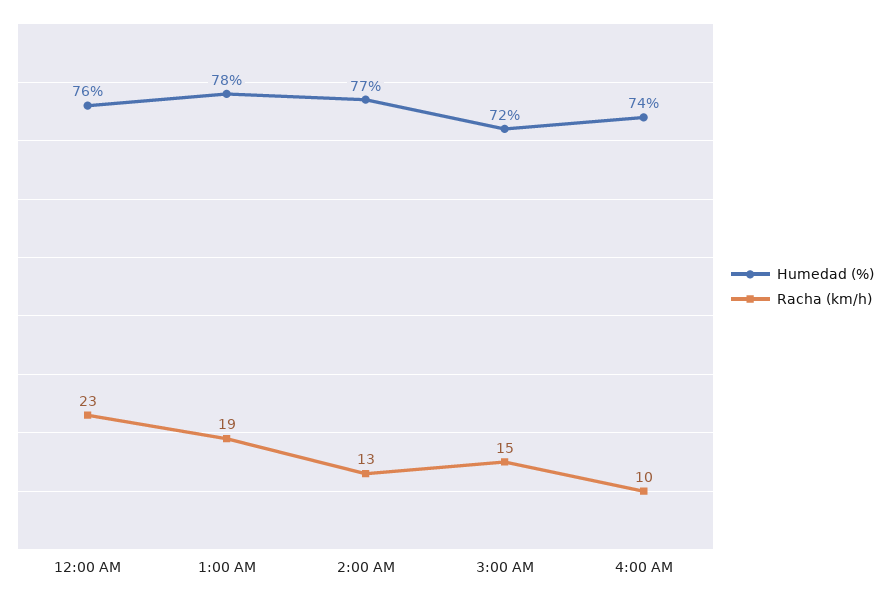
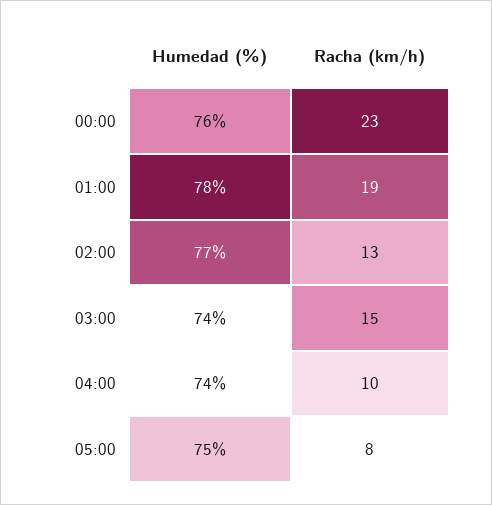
Humedad (%), 3:00 AM: 72 -> 74
Humedad (%), 05:00: none -> 75
Racha (km/h), 05:00: none -> 8

